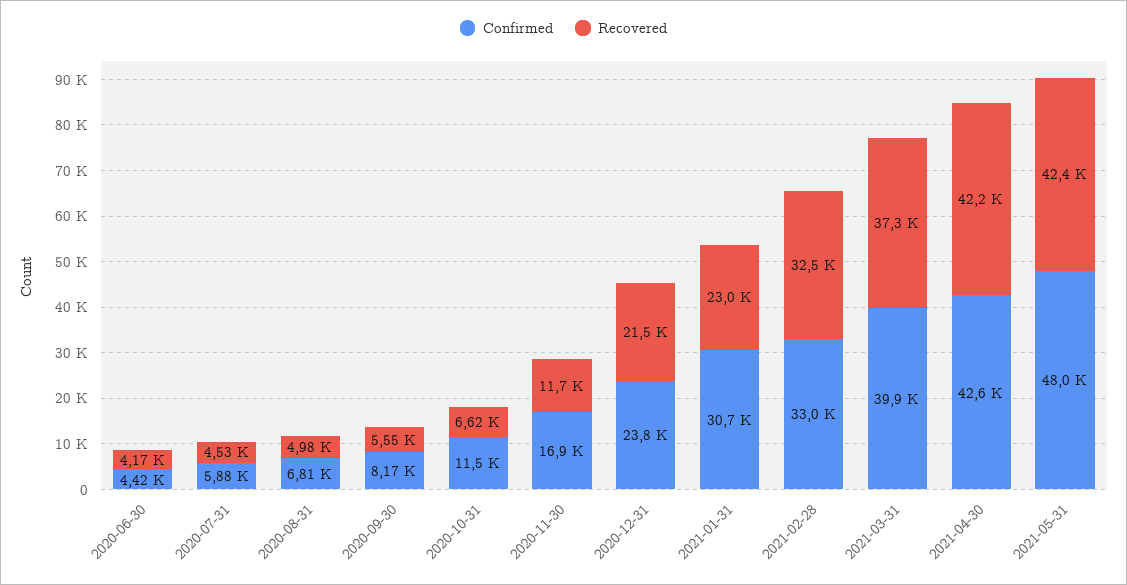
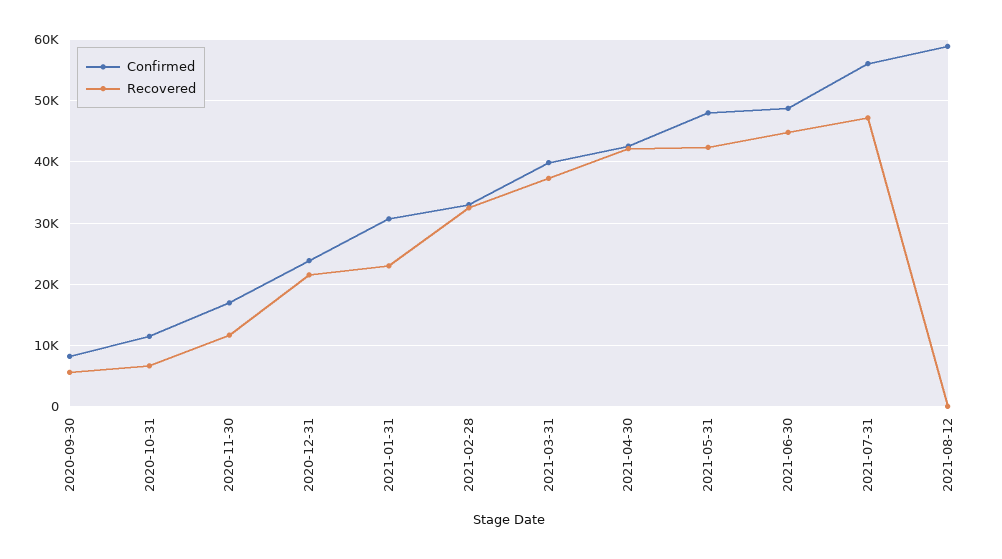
Confirmed, 2020-06-30: 4420 -> none
Recovered, 2020-06-30: 4170 -> none
Confirmed, 2020-07-31: 5880 -> none
Recovered, 2020-07-31: 4530 -> none
Confirmed, 2020-08-31: 6810 -> none
Recovered, 2020-08-31: 4980 -> none
Confirmed, 2021-06-30: none -> 49000
Recovered, 2021-06-30: none -> 45000
Confirmed, 2021-07-31: none -> 56000
Recovered, 2021-07-31: none -> 47000
Confirmed, 2021-08-12: none -> 59000
Recovered, 2021-08-12: none -> 0

